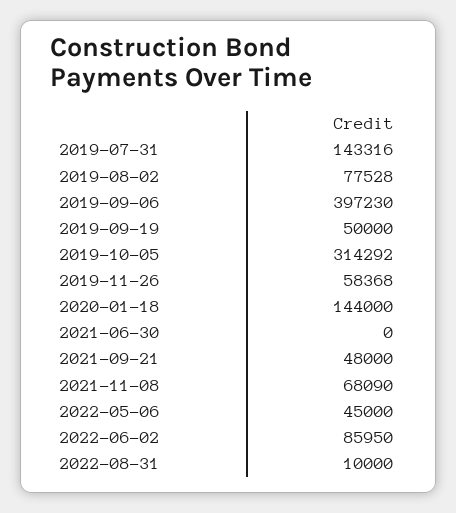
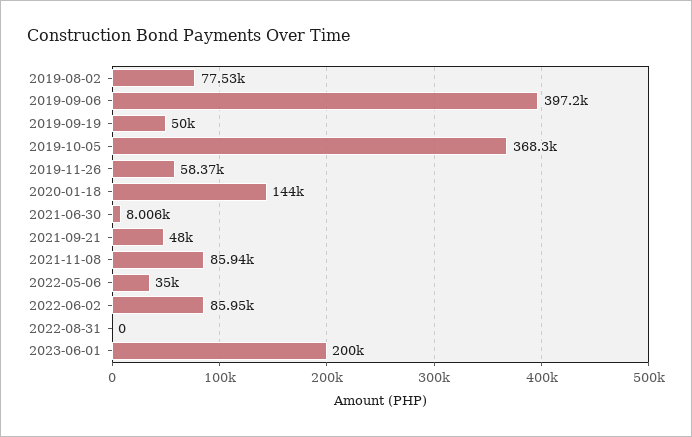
2019-07-31: 143316 -> none
2019-10-05: 314292 -> 368300
2021-06-30: 0 -> 8006
2021-11-08: 68090 -> 85940
2022-05-06: 45000 -> 35000
2022-08-31: 10000 -> 0
2023-06-01: none -> 200000

